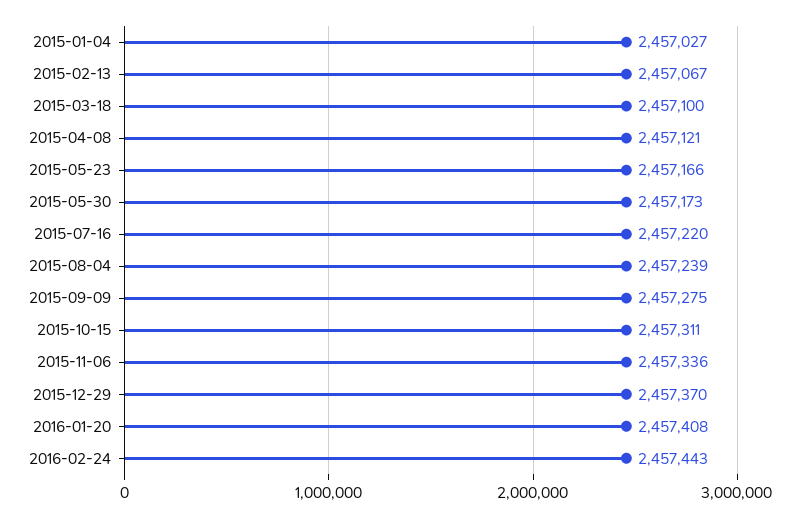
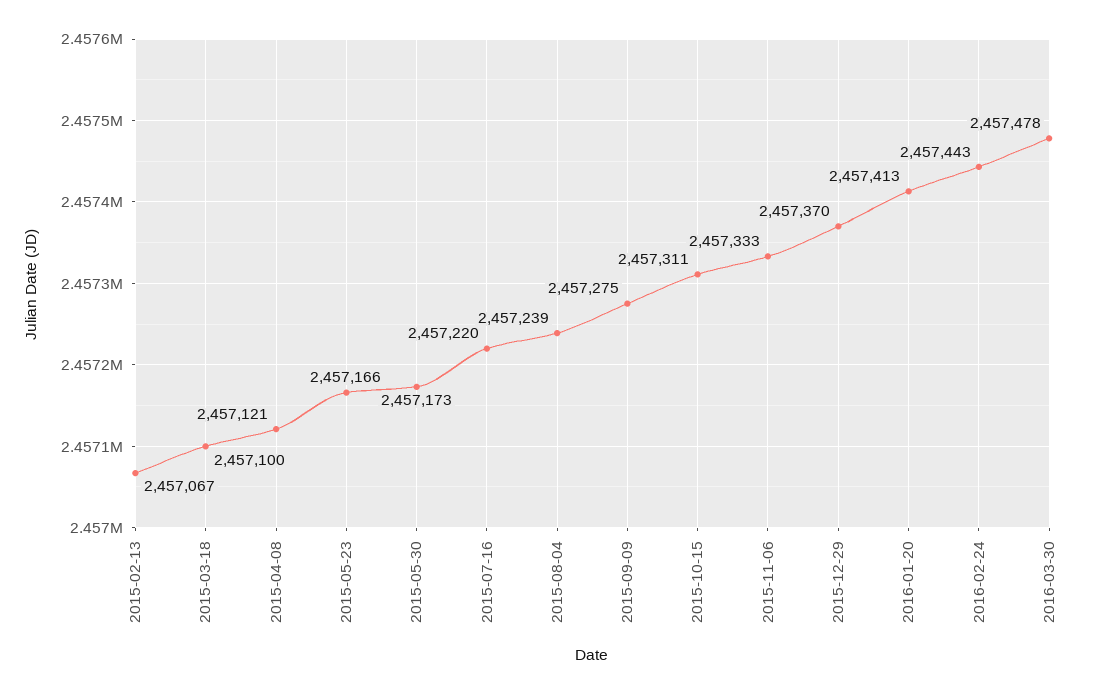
2015-01-04: 2457027 -> none
2015-11-06: 2457336 -> 2457333
2016-01-20: 2457408 -> 2457413
2016-03-30: none -> 2457478

